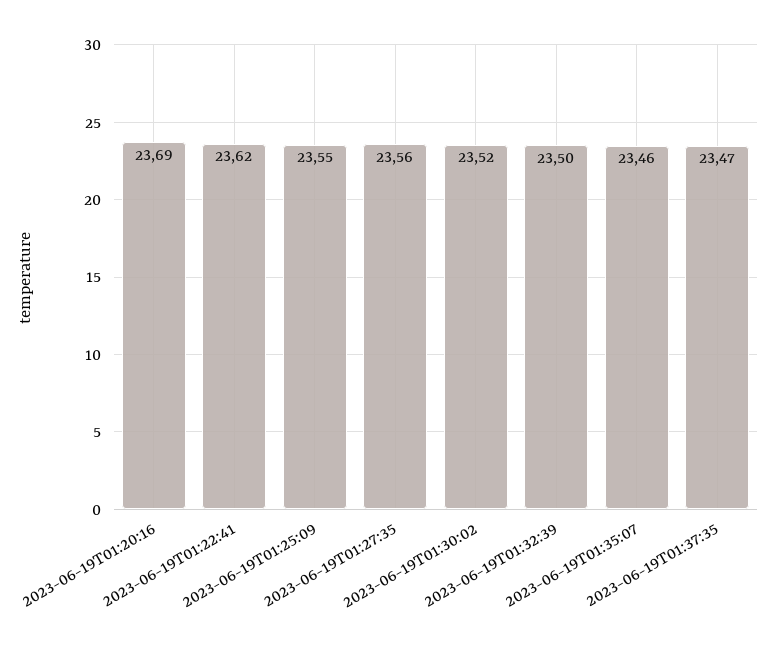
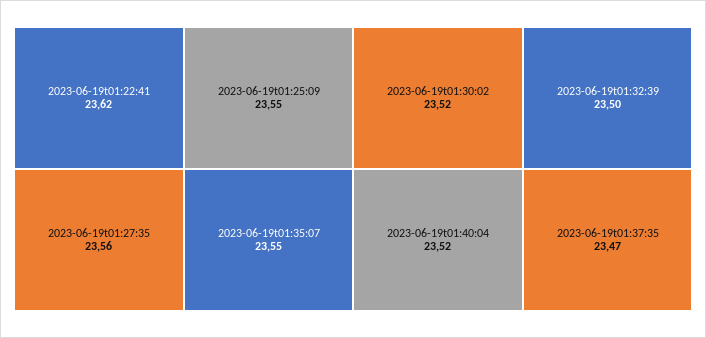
2023-06-19T01:20:16: 23.69 -> none
2023-06-19T01:35:07: 23.46 -> 23.55
2023-06-19t01:40:04: none -> 23.52

